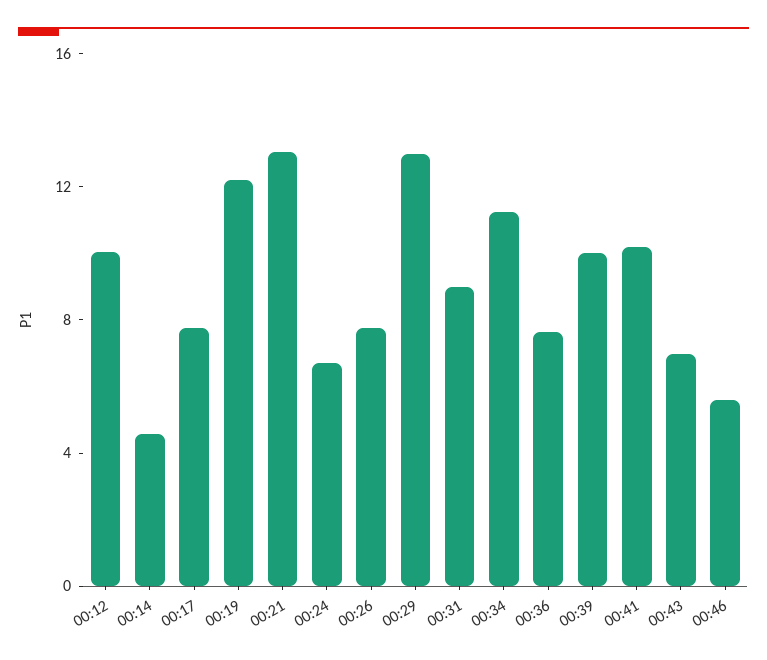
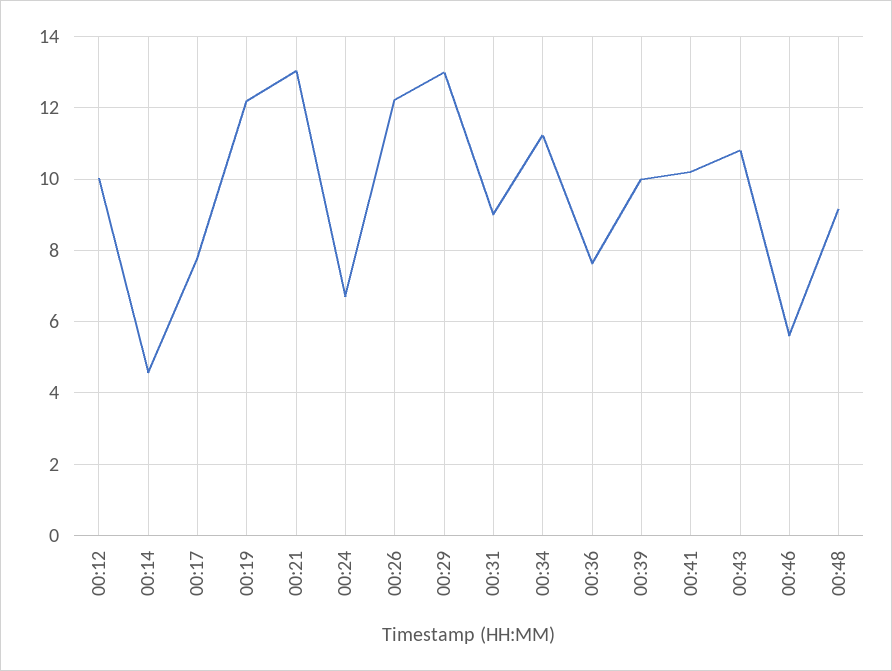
00:26: 8 -> 12.2
00:43: 7 -> 10.8
00:48: none -> 9.2

